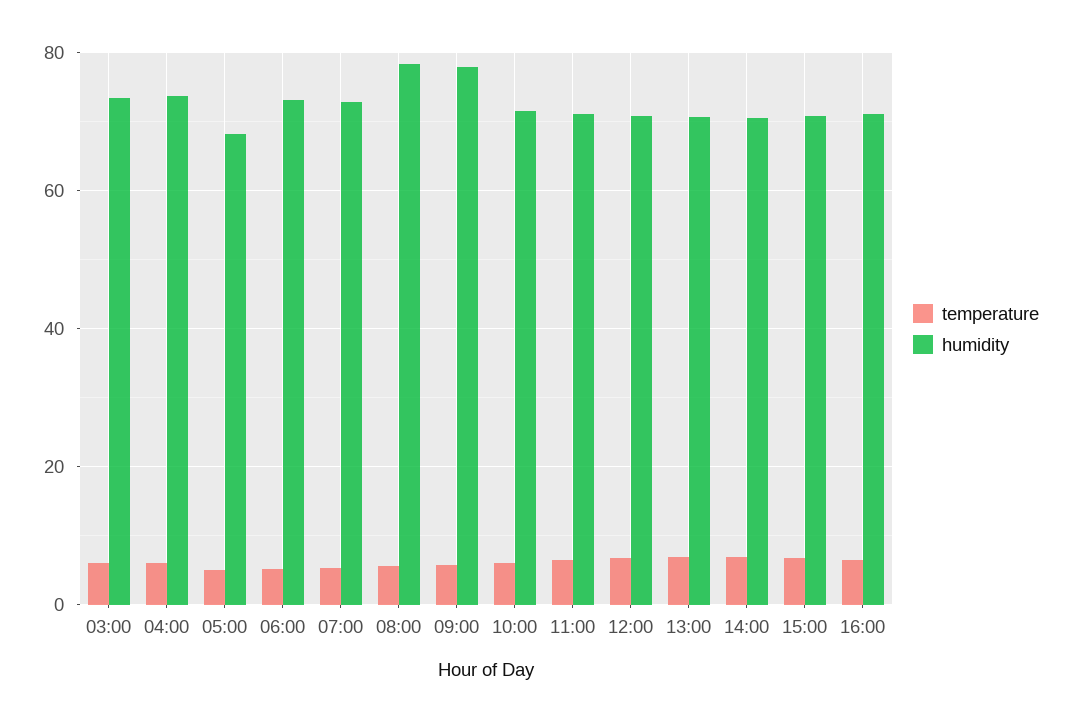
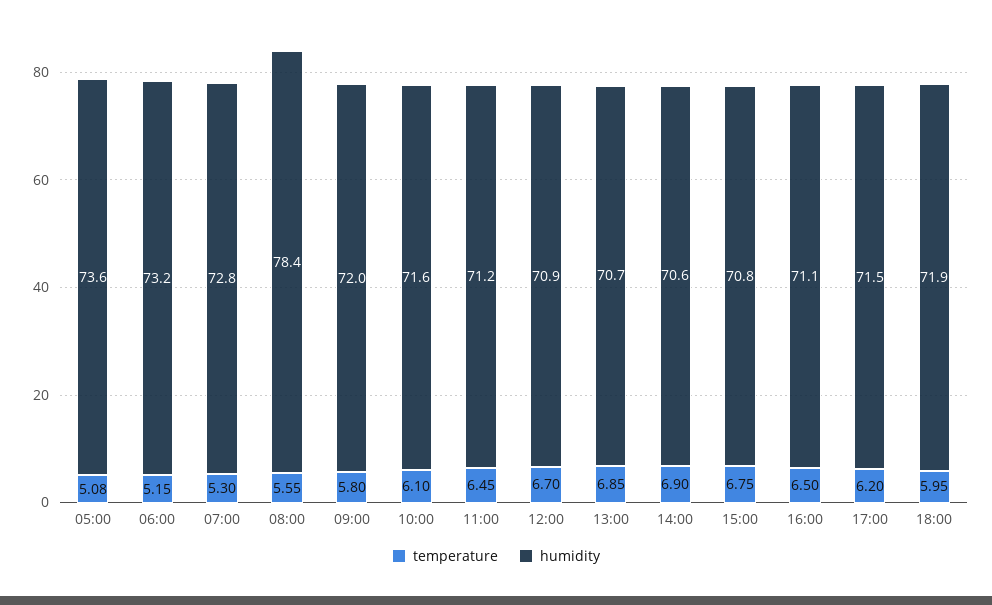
temperature, 03:00: 6 -> none
humidity, 03:00: 74 -> none
temperature, 04:00: 6 -> none
humidity, 04:00: 74 -> none
humidity, 05:00: 68 -> 73.6
humidity, 09:00: 78 -> 72
temperature, 17:00: none -> 6.2
humidity, 17:00: none -> 71.5
temperature, 18:00: none -> 5.95
humidity, 18:00: none -> 71.9

